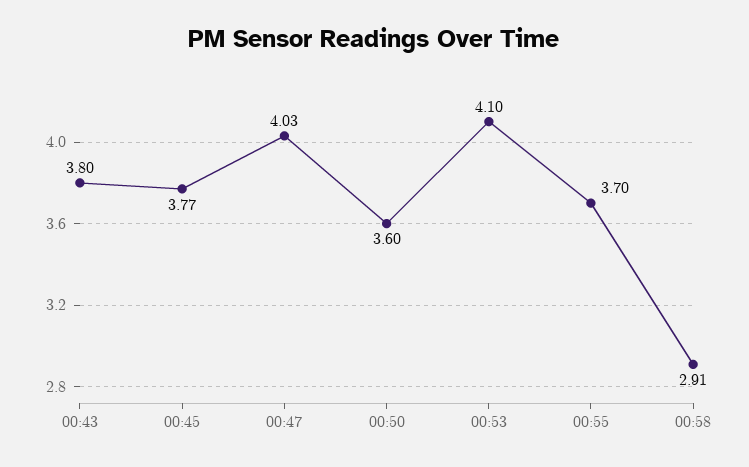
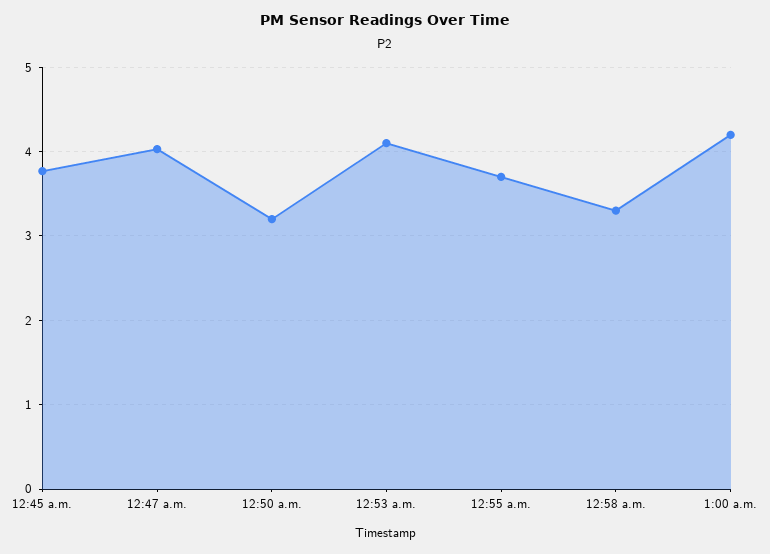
00:43: 3.8 -> none
00:50: 3.6 -> 3.2
00:58: 2.91 -> 3.3
1:00 a.m.: none -> 4.2

